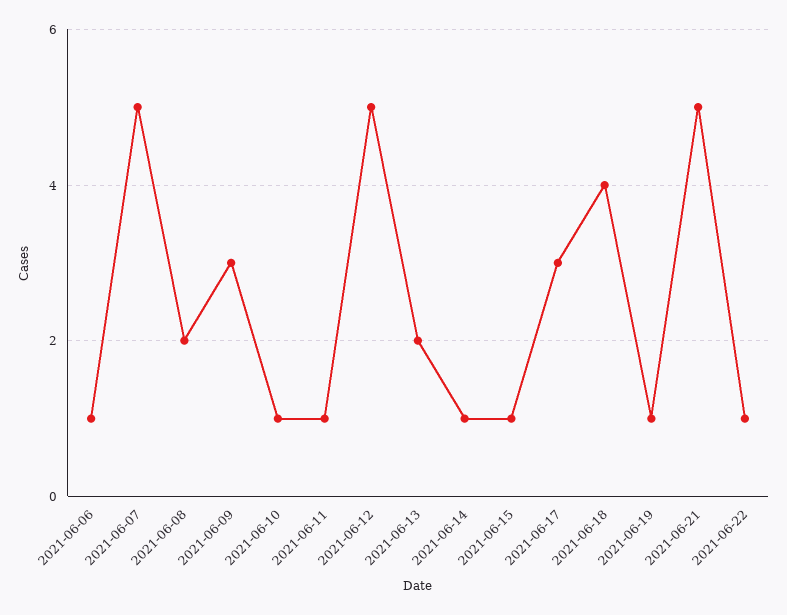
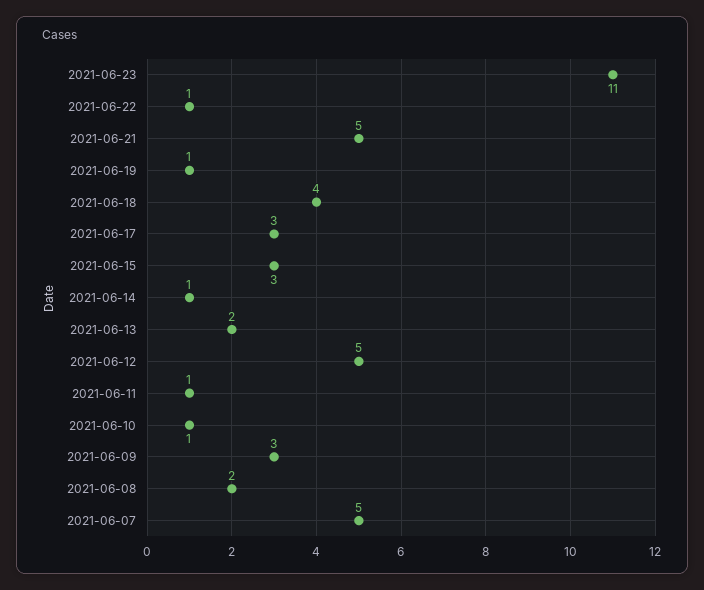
2021-06-06: 1 -> none
2021-06-15: 1 -> 3
2021-06-23: none -> 11

